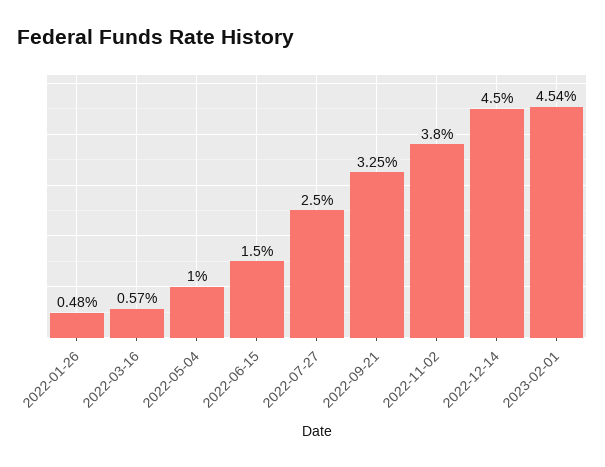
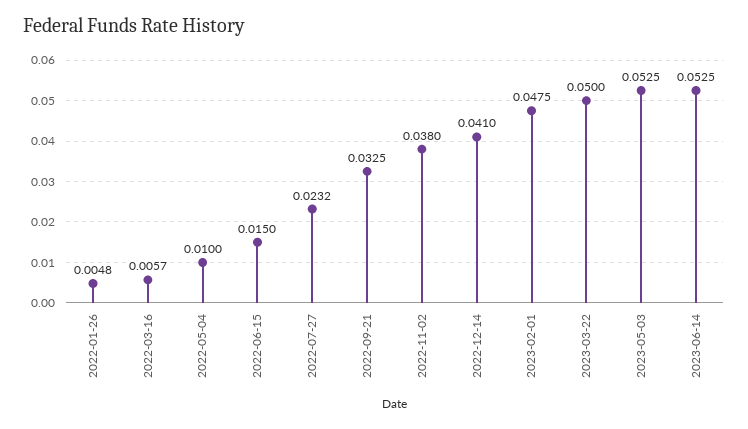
2022-07-27: 0.025 -> 0.0232
2022-12-14: 0.045 -> 0.041
2023-02-01: 0.0454 -> 0.0475
2023-03-22: none -> 0.05
2023-05-03: none -> 0.0525
2023-06-14: none -> 0.0525

